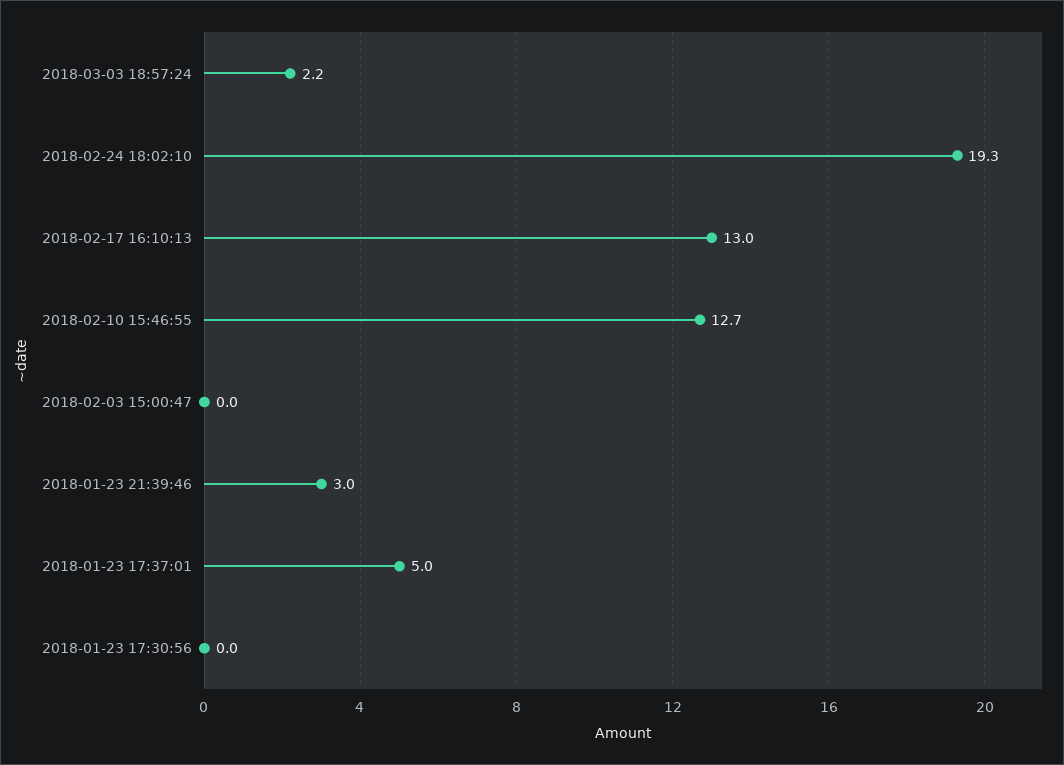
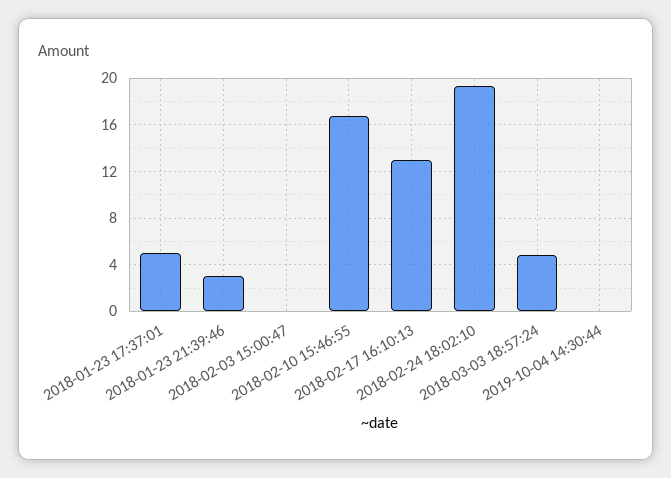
2018-03-03 18:57:24: 2.2 -> 5
2018-02-10 15:46:55: 12.7 -> 17
2018-01-23 17:30:56: 0 -> none
2019-10-04 14:30:44: none -> 0

